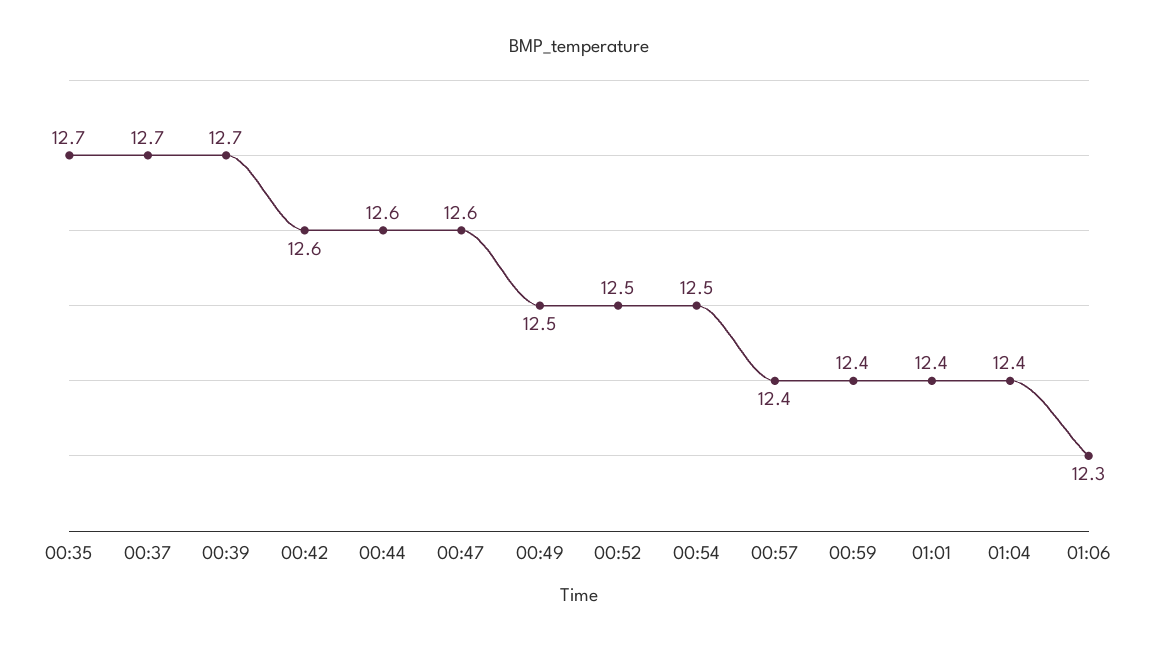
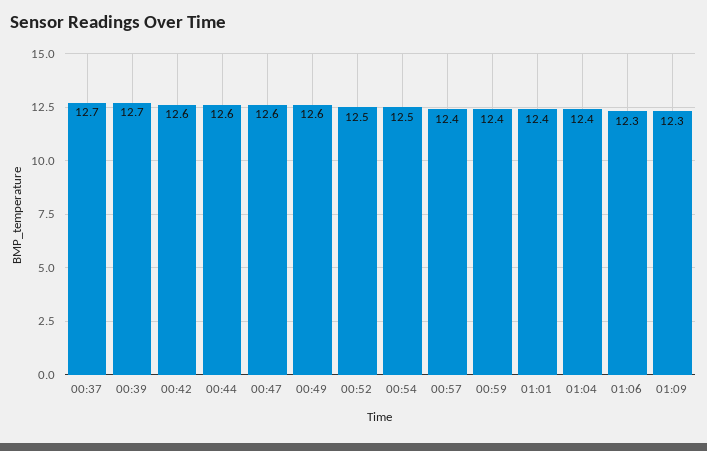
00:35: 12.7 -> none
00:49: 12.5 -> 12.6
01:09: none -> 12.3

